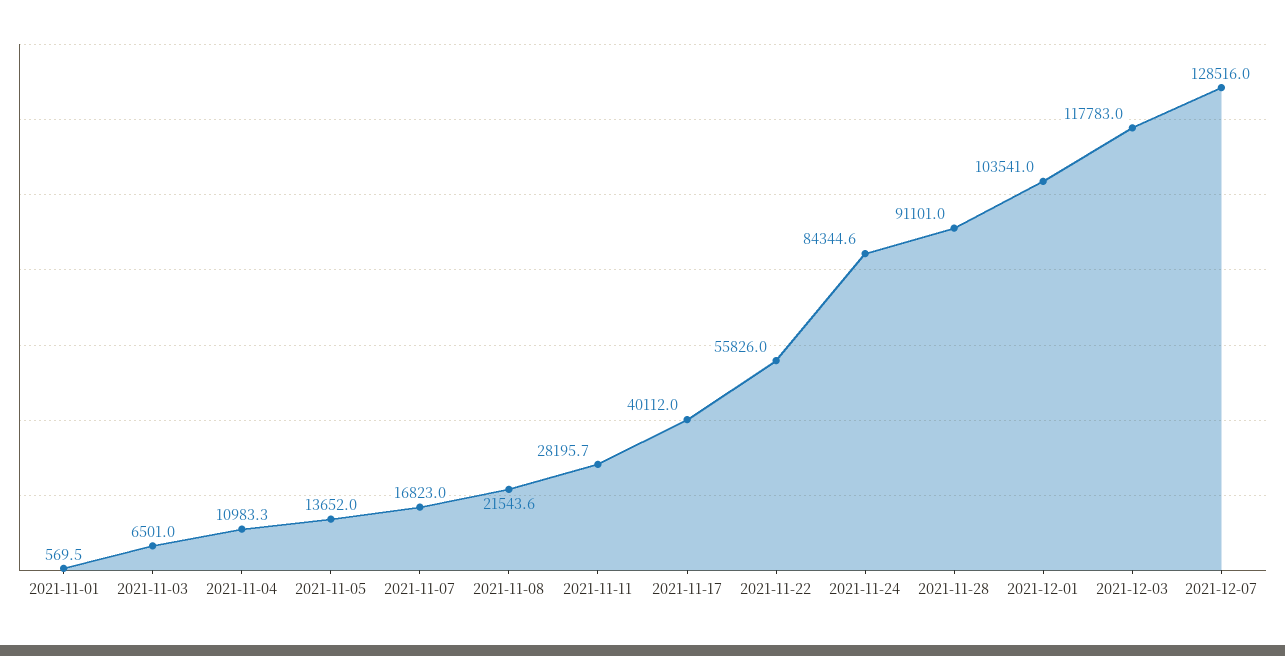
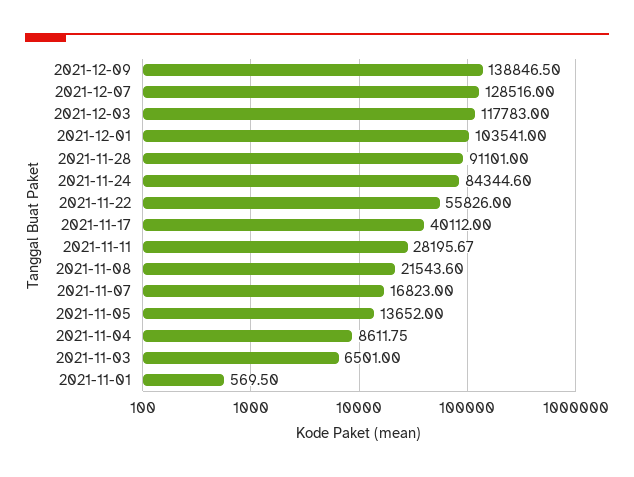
2021-11-04: 10983.3 -> 8611.75
2021-12-09: none -> 138846.5

